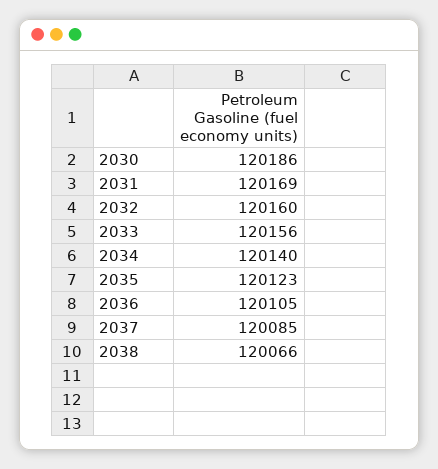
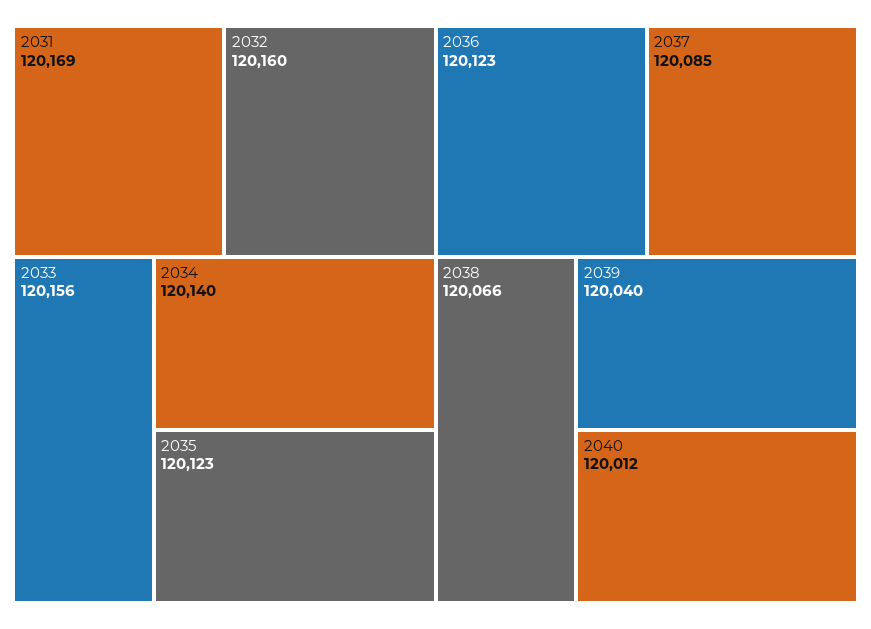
2030: 120186 -> none
2036: 120105 -> 120123
2039: none -> 120040
2040: none -> 120012

